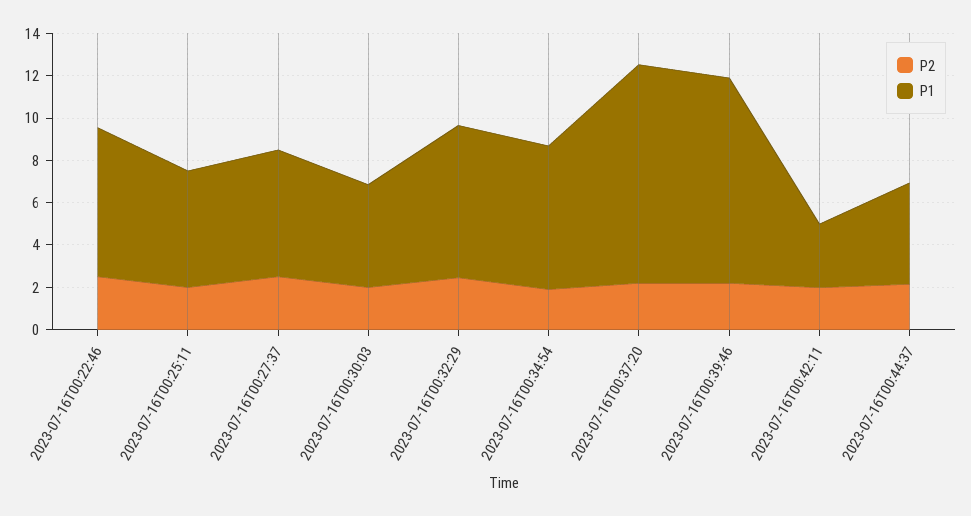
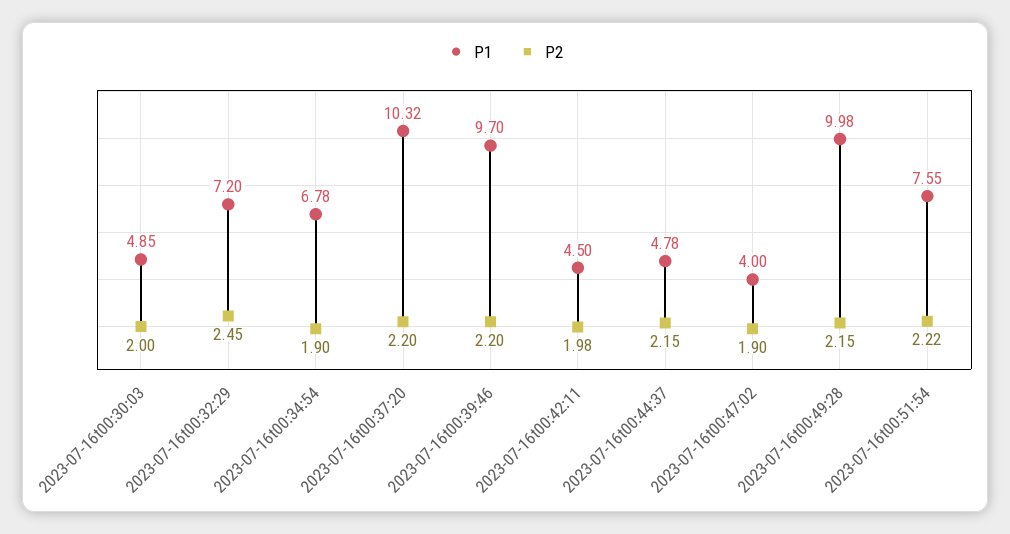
P2, 2023-07-16T00:22:46: 2.5 -> none
P1, 2023-07-16T00:22:46: 7 -> none
P2, 2023-07-16T00:25:11: 2 -> none
P1, 2023-07-16T00:25:11: 5.5 -> none
P2, 2023-07-16T00:27:37: 2.5 -> none
P1, 2023-07-16T00:27:37: 6 -> none
P1, 2023-07-16T00:42:11: 3 -> 4.5
P1, 2023-07-16t00:47:02: none -> 4
P2, 2023-07-16t00:47:02: none -> 1.9
P1, 2023-07-16t00:49:28: none -> 9.98
P2, 2023-07-16t00:49:28: none -> 2.15
P1, 2023-07-16t00:51:54: none -> 7.55
P2, 2023-07-16t00:51:54: none -> 2.22

